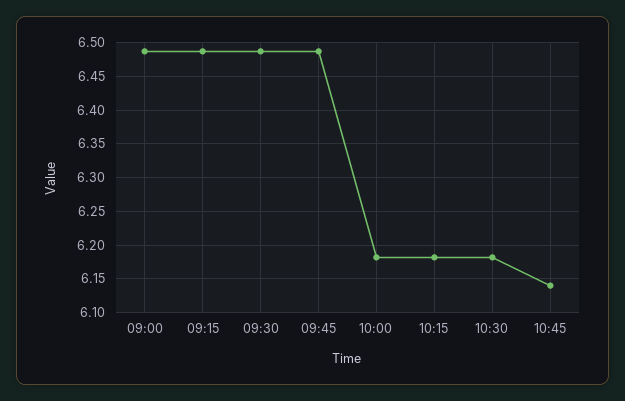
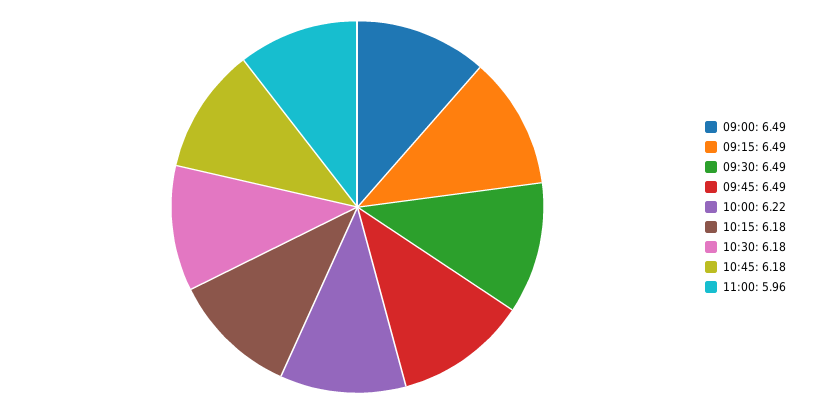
10:00: 6.18 -> 6.22
10:45: 6.14 -> 6.18
11:00: none -> 5.96

